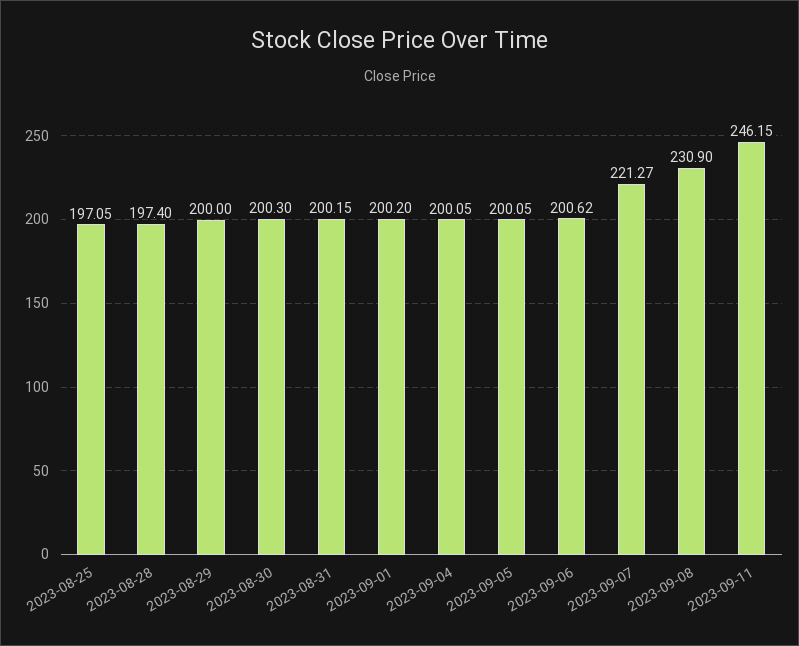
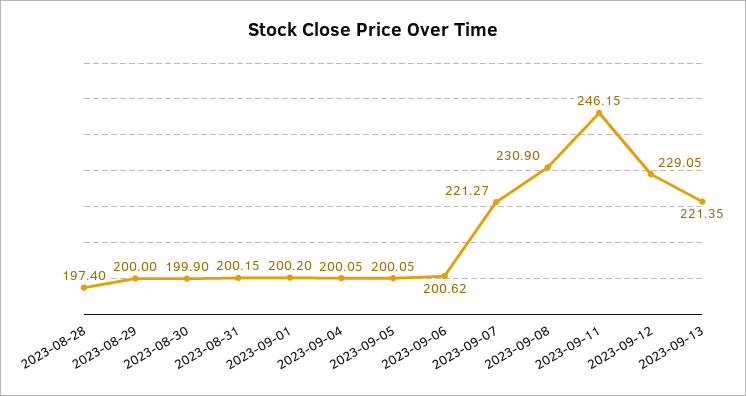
2023-08-25: 197.05 -> none
2023-08-30: 200.3 -> 199.9
2023-09-12: none -> 229.05
2023-09-13: none -> 221.35

